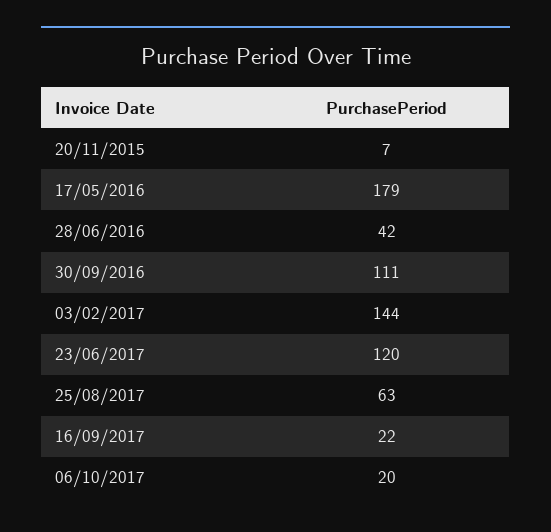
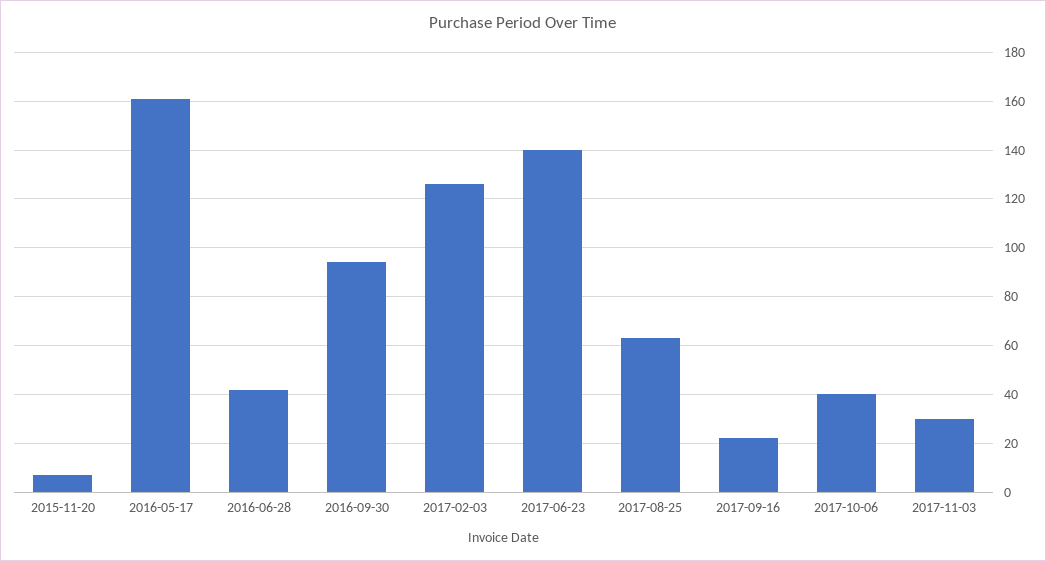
17/05/2016: 179 -> 160
30/09/2016: 111 -> 95
03/02/2017: 144 -> 125
23/06/2017: 120 -> 140
06/10/2017: 20 -> 40
2017-11-03: none -> 30

